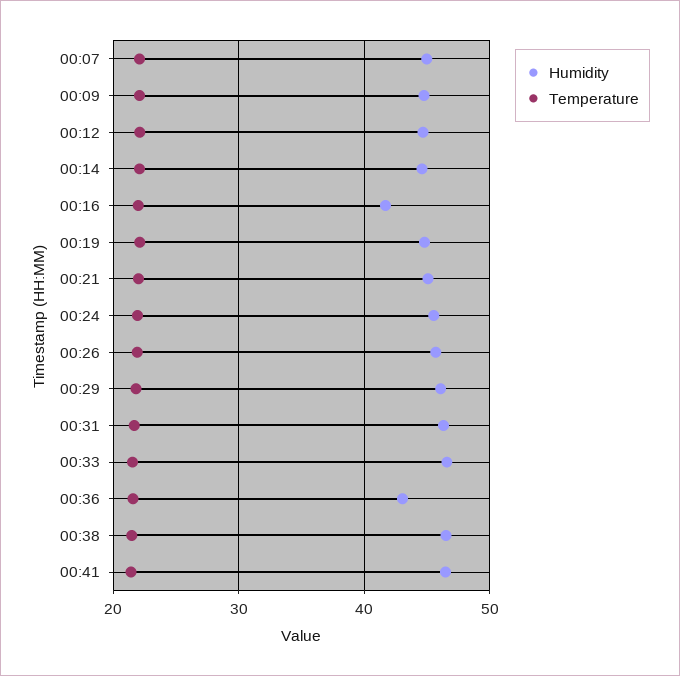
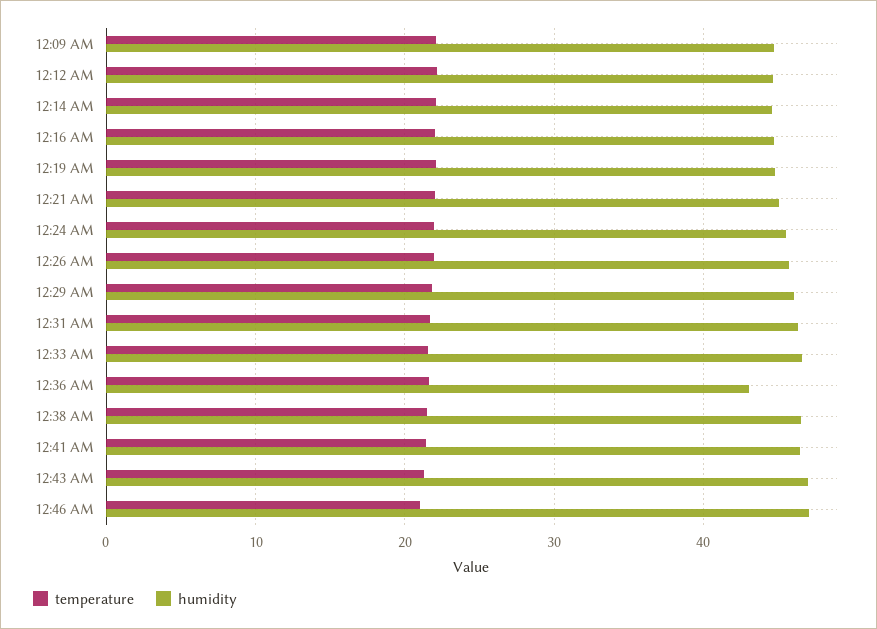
Humidity, 00:07: 45 -> none
Temperature, 00:07: 22 -> none
Humidity, 00:16: 42 -> 45
Temperature, 12:43 AM: none -> 21
Humidity, 12:43 AM: none -> 47
Temperature, 12:46 AM: none -> 21
Humidity, 12:46 AM: none -> 47

